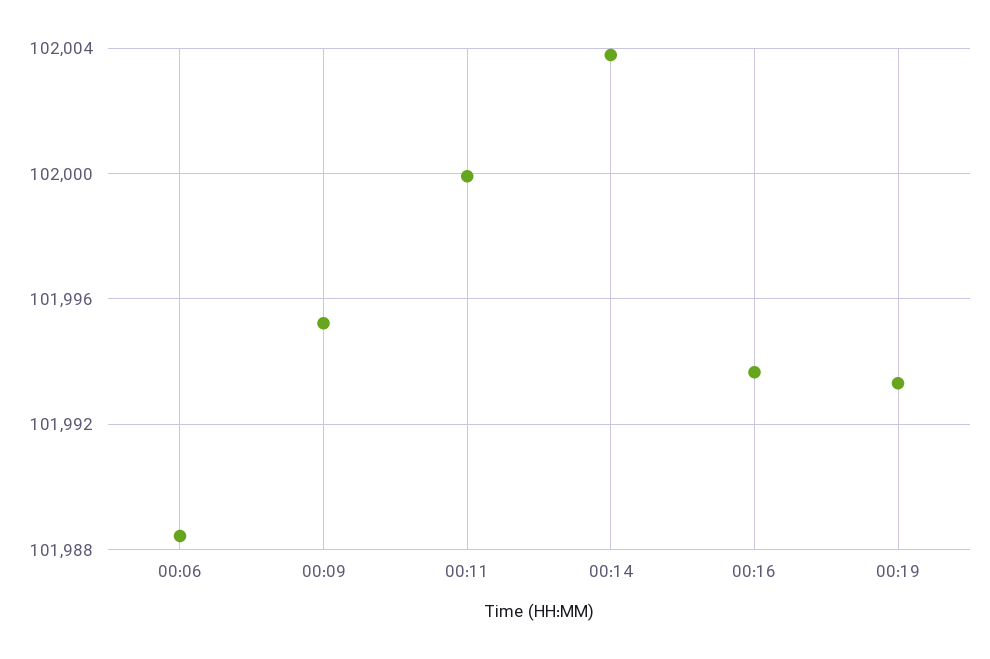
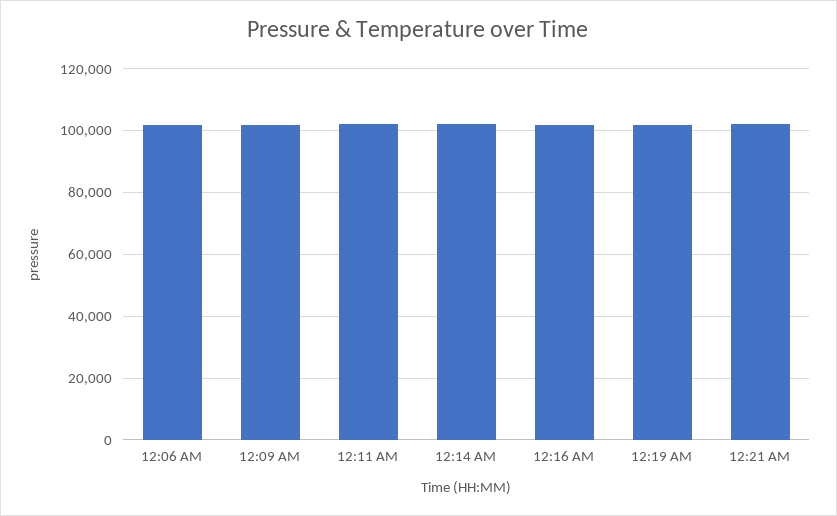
12:21 AM: none -> 102000

